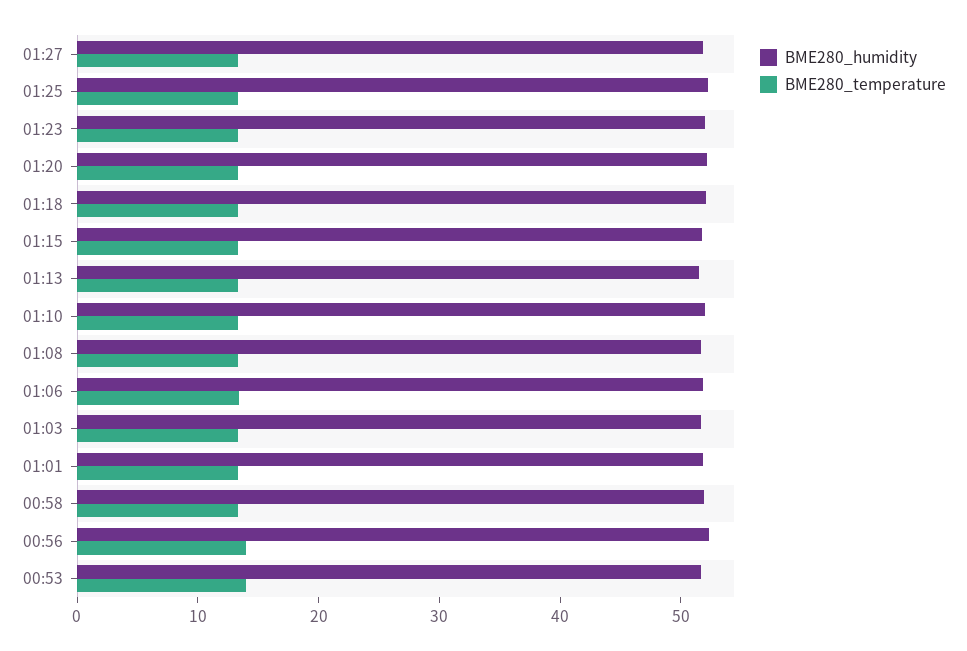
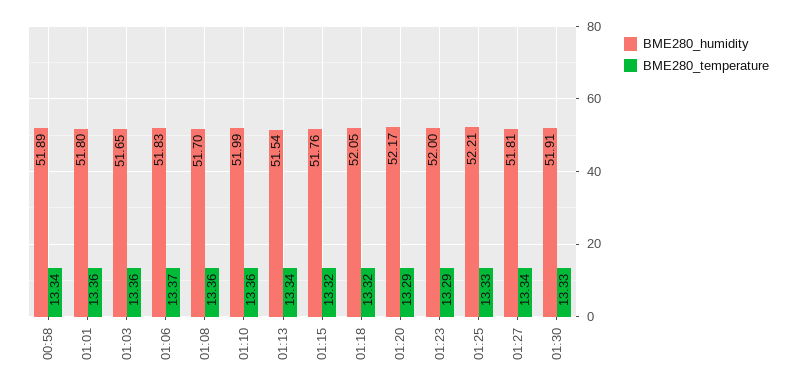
BME280_humidity, 00:56: 52 -> none
BME280_temperature, 00:56: 14 -> none
BME280_humidity, 00:53: 52 -> none
BME280_temperature, 00:53: 14 -> none
BME280_humidity, 01:30: none -> 51.91
BME280_temperature, 01:30: none -> 13.33

